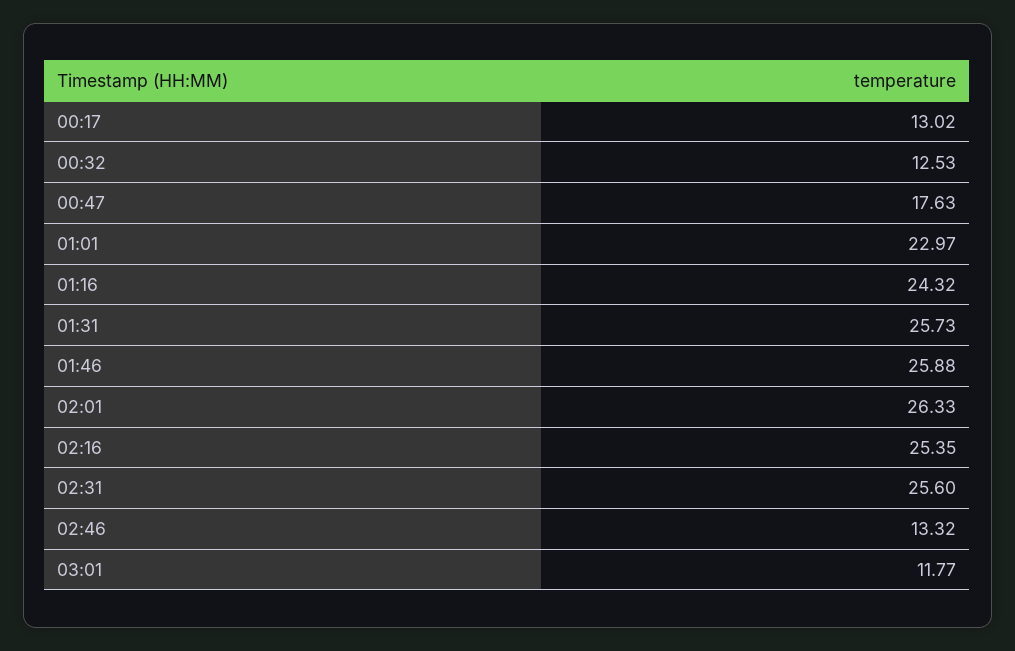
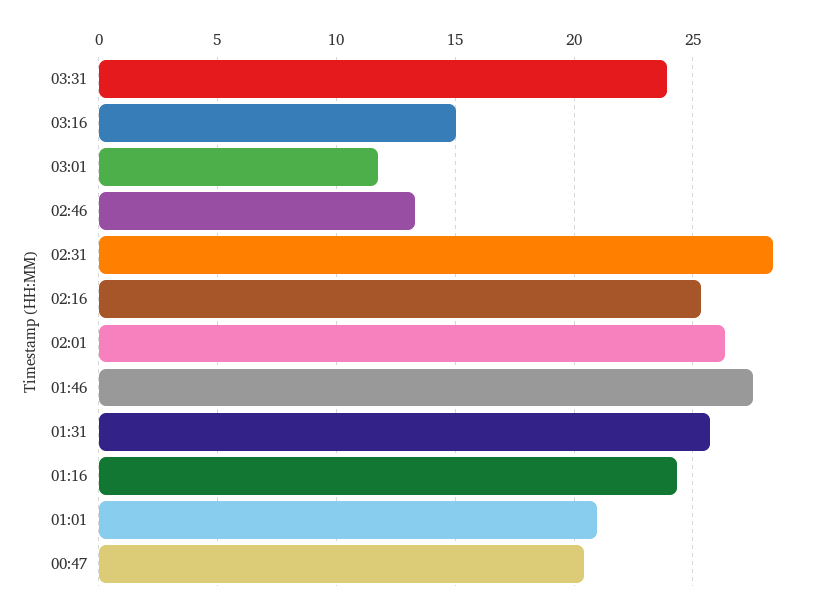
00:17: 13.02 -> none
00:32: 12.53 -> none
00:47: 17.63 -> 20.5
01:01: 22.97 -> 21
01:46: 25.88 -> 27.5
02:31: 25.6 -> 28.5
03:31: none -> 24
03:16: none -> 15

